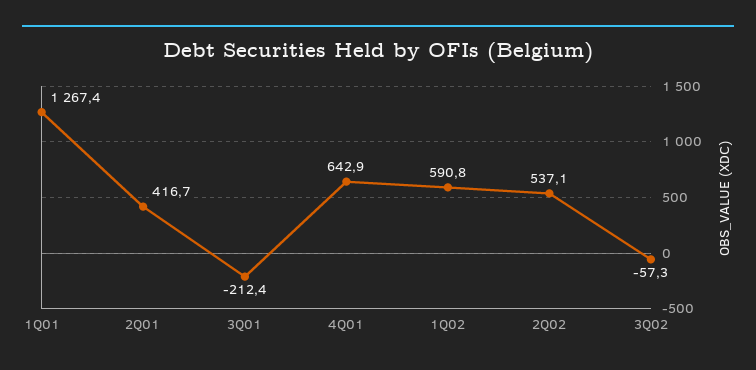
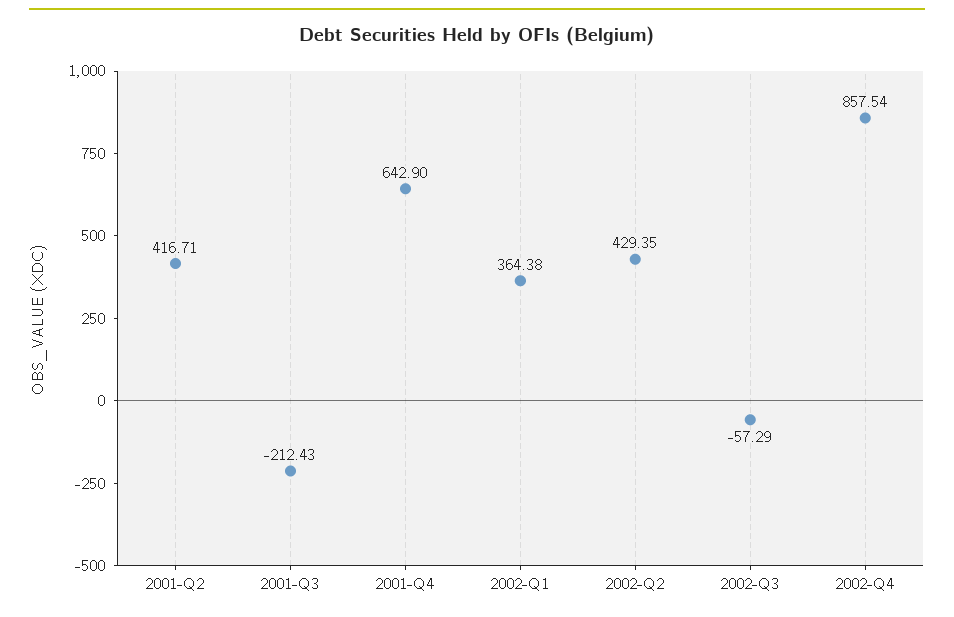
1Q01: 1267.4 -> none
1Q02: 590.8 -> 364.38
2Q02: 537.1 -> 429.35
2002-Q4: none -> 857.54

